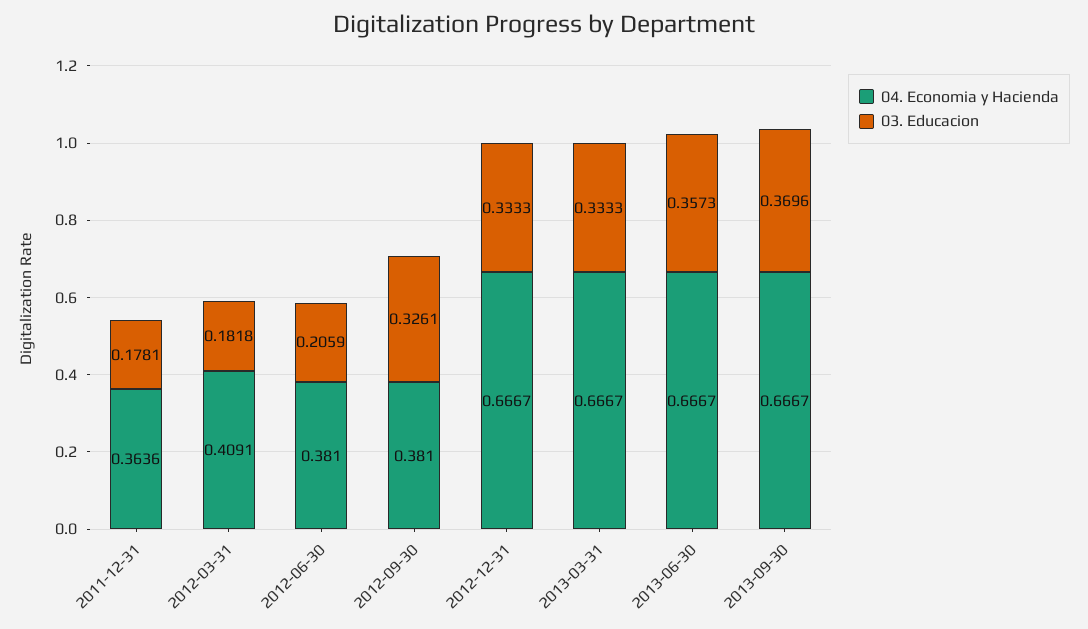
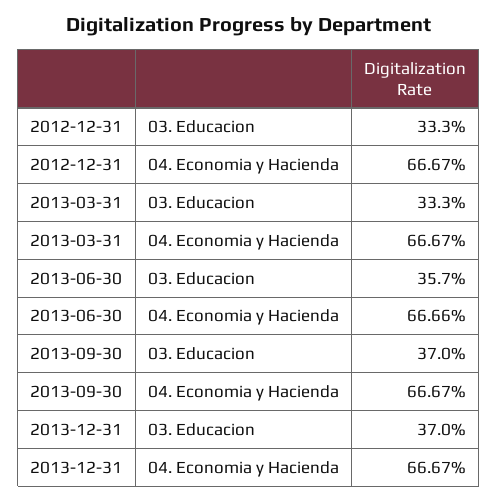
04. Economia y Hacienda, 2011-12-31: 0.3636 -> none
03. Educacion, 2011-12-31: 0.1781 -> none
04. Economia y Hacienda, 2012-03-31: 0.4091 -> none
03. Educacion, 2012-03-31: 0.1818 -> none
04. Economia y Hacienda, 2012-06-30: 0.381 -> none
03. Educacion, 2012-06-30: 0.2059 -> none
04. Economia y Hacienda, 2012-09-30: 0.381 -> none
03. Educacion, 2012-09-30: 0.3261 -> none
04. Economia y Hacienda, 2013-06-30: 0.6667 -> 0.6666
03. Educacion, 2013-12-31: none -> 0.37
04. Economia y Hacienda, 2013-12-31: none -> 0.6667

